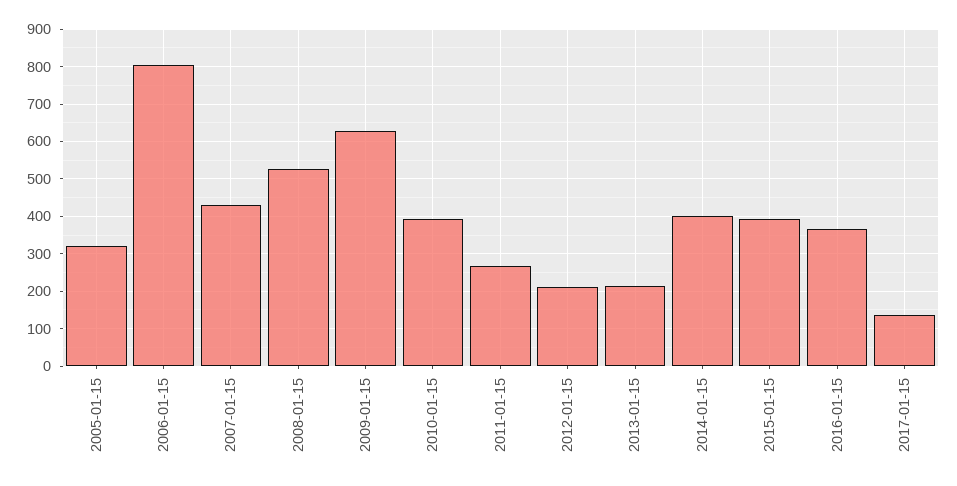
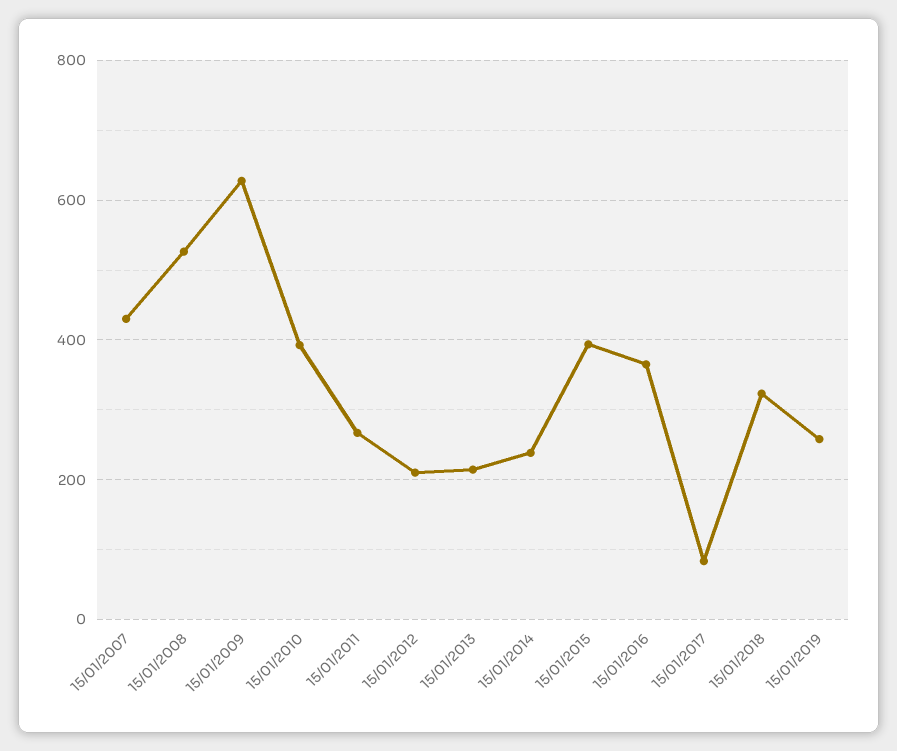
2005-01-15: 320 -> none
2006-01-15: 800 -> none
2014-01-15: 400 -> 240
2017-01-15: 140 -> 80
15/01/2018: none -> 320
15/01/2019: none -> 260

